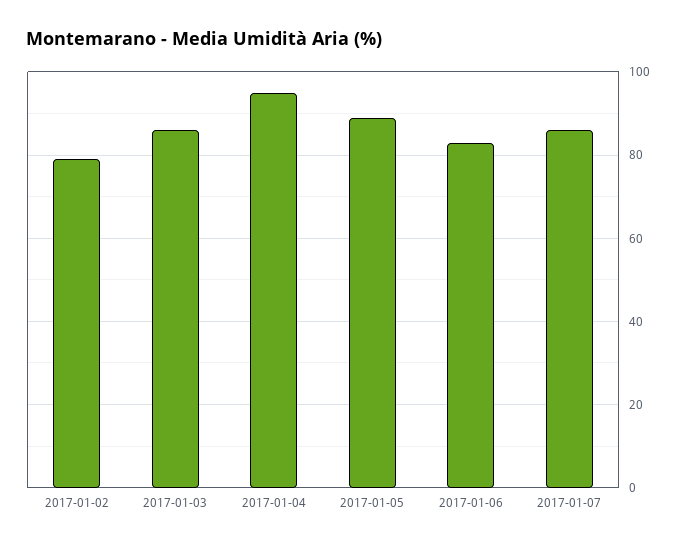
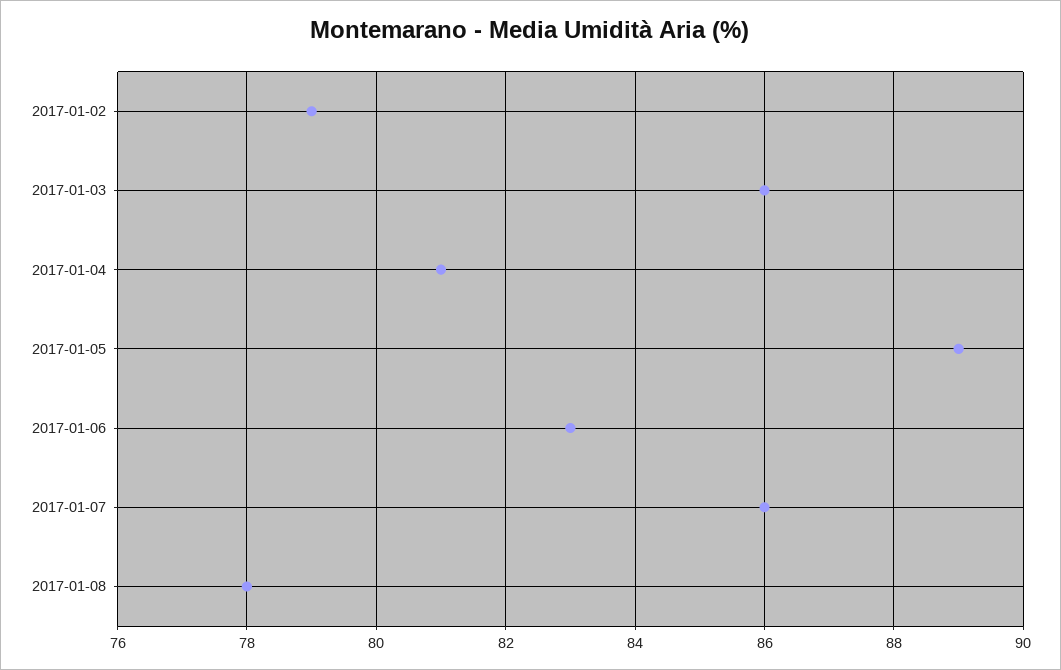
2017-01-04: 95 -> 81
2017-01-08: none -> 78

